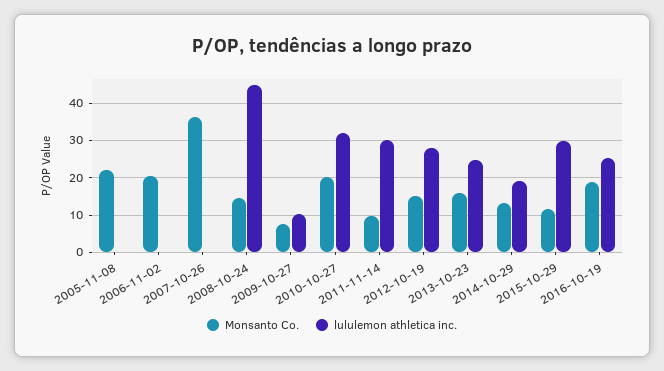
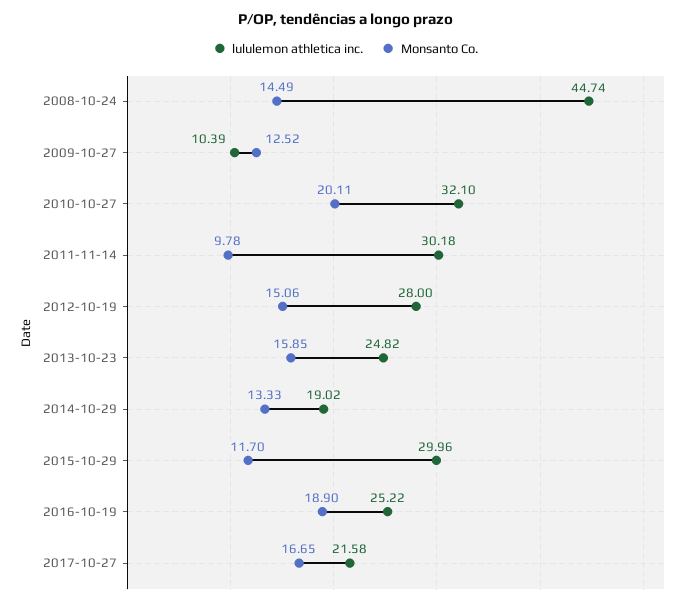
Monsanto Co., 2005-11-08: 22 -> none
lululemon athletica inc., 2005-11-08: 0 -> none
Monsanto Co., 2006-11-02: 20 -> none
lululemon athletica inc., 2006-11-02: 0 -> none
Monsanto Co., 2007-10-26: 36 -> none
lululemon athletica inc., 2007-10-26: 0 -> none
Monsanto Co., 2009-10-27: 8 -> 12.52
lululemon athletica inc., 2017-10-27: none -> 21.58
Monsanto Co., 2017-10-27: none -> 16.65

